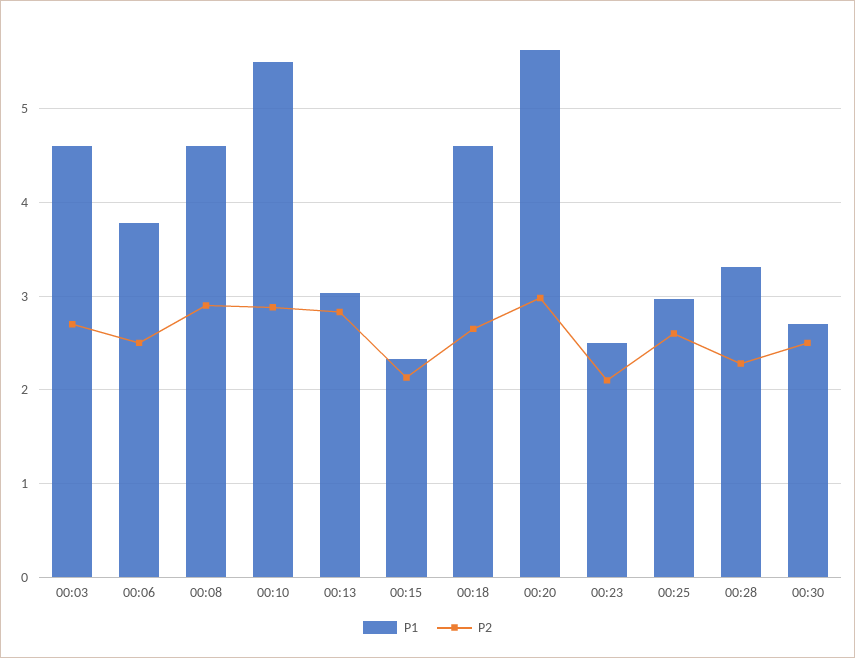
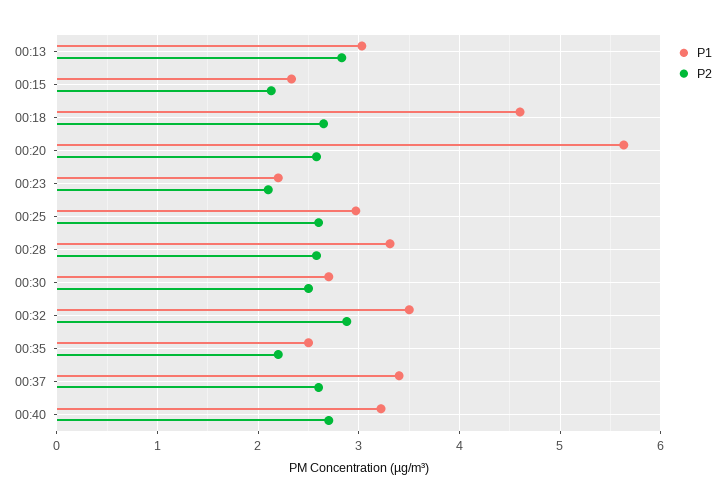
P1, 00:03: 4.6 -> none
P2, 00:03: 2.7 -> none
P1, 00:06: 3.8 -> none
P2, 00:06: 2.5 -> none
P1, 00:08: 4.6 -> none
P2, 00:08: 2.9 -> none
P1, 00:10: 5.5 -> none
P2, 00:10: 2.9 -> none
P2, 00:20: 3 -> 2.6
P1, 00:23: 2.5 -> 2.2
P2, 00:28: 2.3 -> 2.6
P1, 00:32: none -> 3.5
P2, 00:32: none -> 2.9
P1, 00:35: none -> 2.5
P2, 00:35: none -> 2.2
P1, 00:37: none -> 3.4
P2, 00:37: none -> 2.6
P1, 00:40: none -> 3.2
P2, 00:40: none -> 2.7

